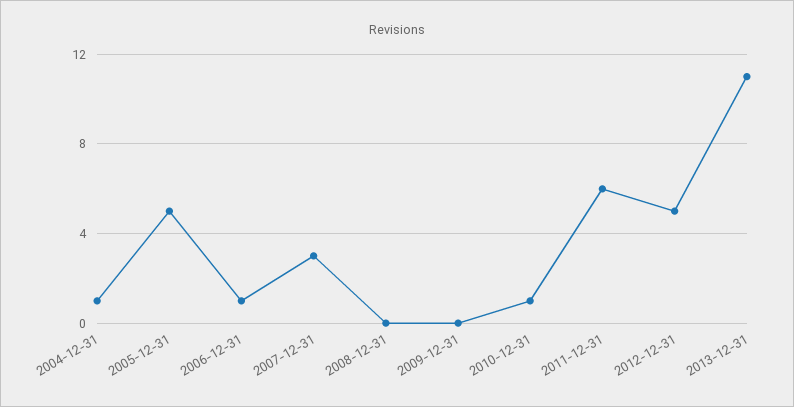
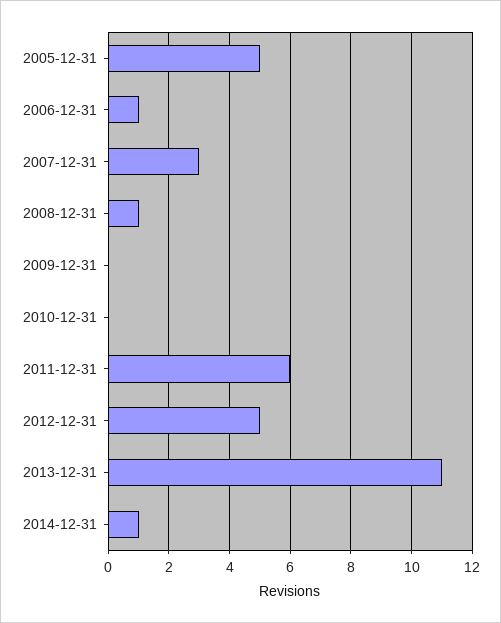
2004-12-31: 1 -> none
2008-12-31: 0 -> 1
2010-12-31: 1 -> 0
2014-12-31: none -> 1

